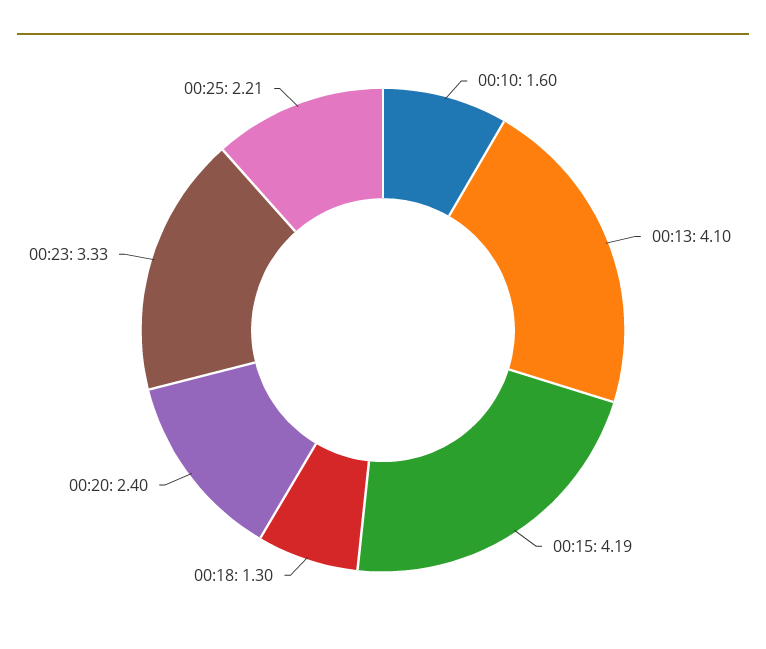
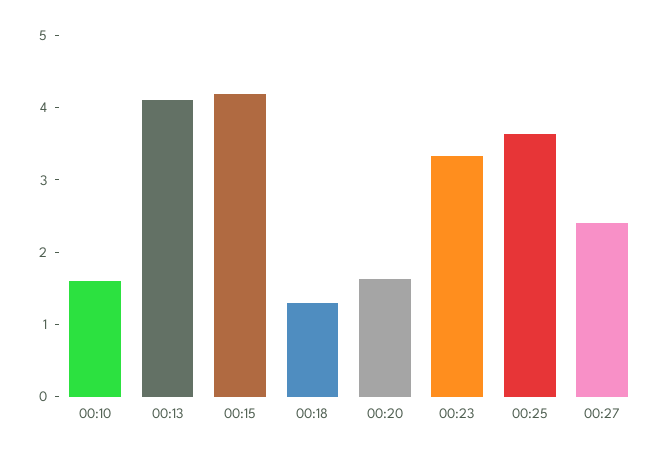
00:20: 2.4 -> 1.6
00:25: 2.21 -> 3.6
00:27: none -> 2.4

